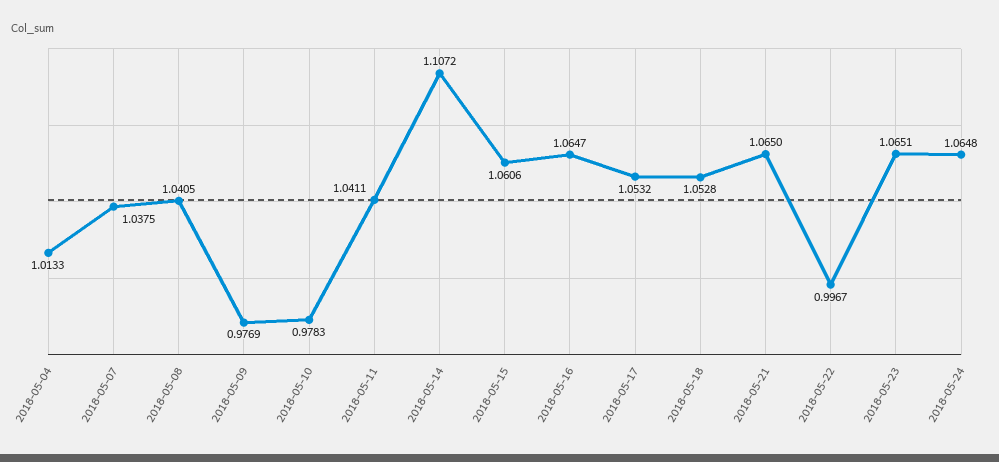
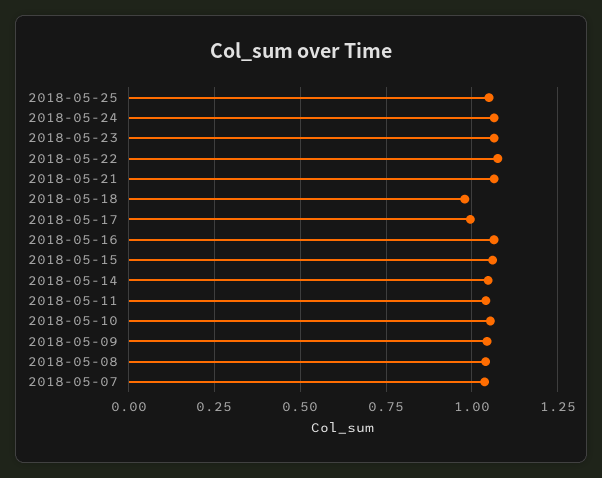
2018-05-04: 1.0133 -> none
2018-05-09: 0.9769 -> 1.05
2018-05-10: 0.9783 -> 1.05
2018-05-14: 1.1072 -> 1.05
2018-05-17: 1.0532 -> 1
2018-05-18: 1.0528 -> 0.975
2018-05-22: 0.9967 -> 1.075
2018-05-25: none -> 1.05

